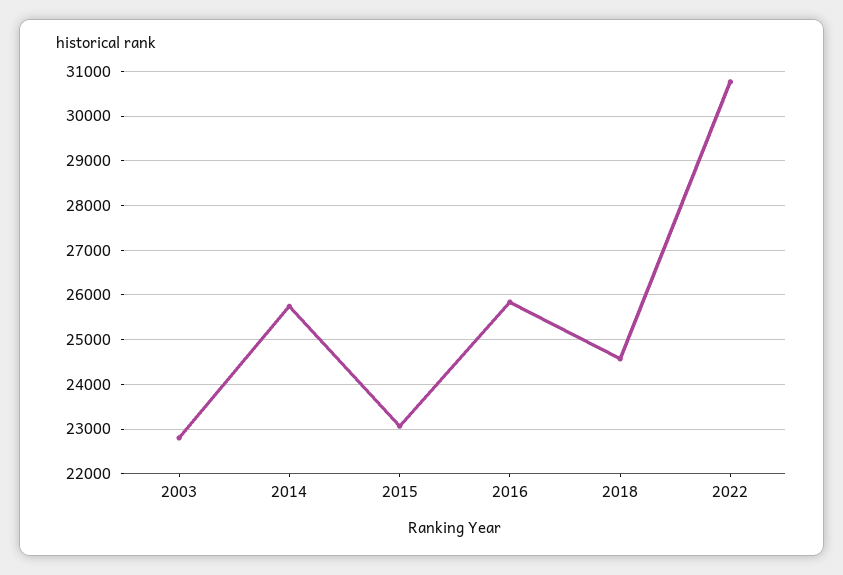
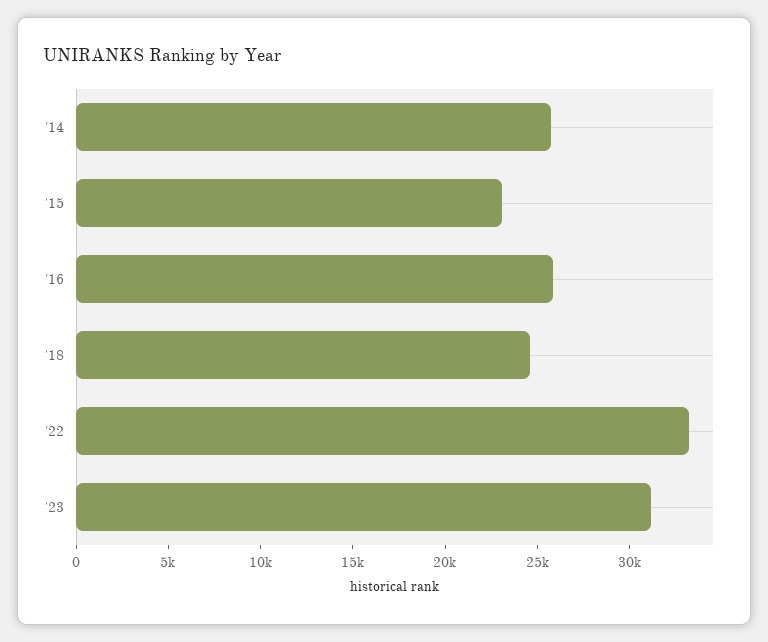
2003: 22800 -> none
2022: 30800 -> 33000
'23: none -> 31000

